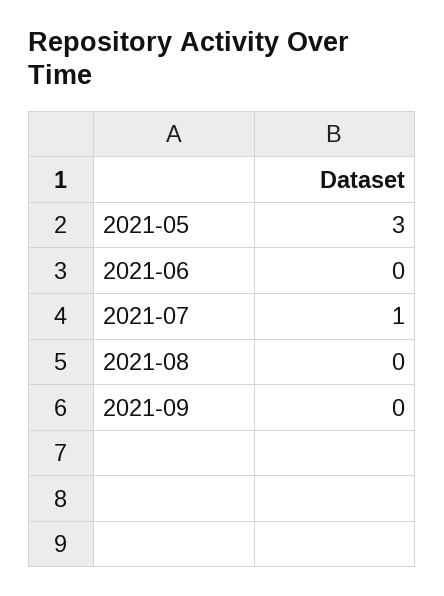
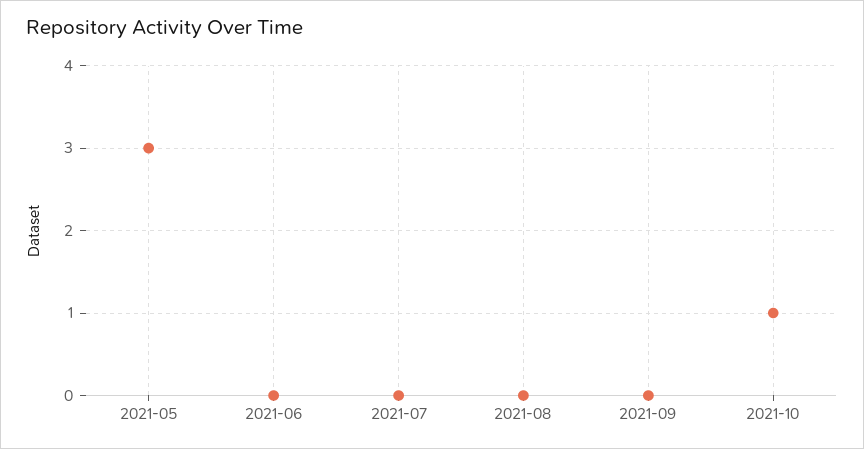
2021-07: 1 -> 0
2021-10: none -> 1

